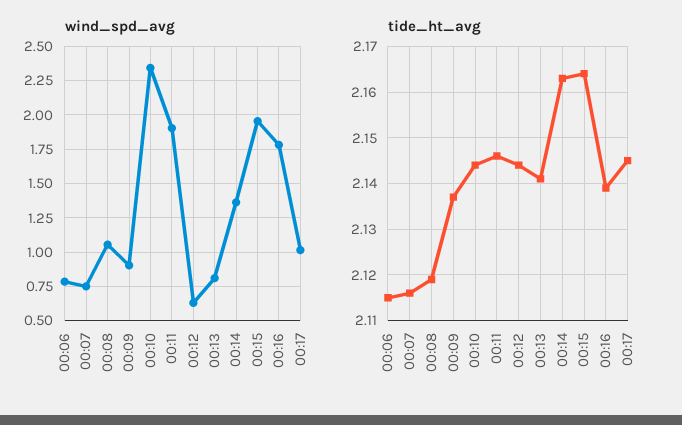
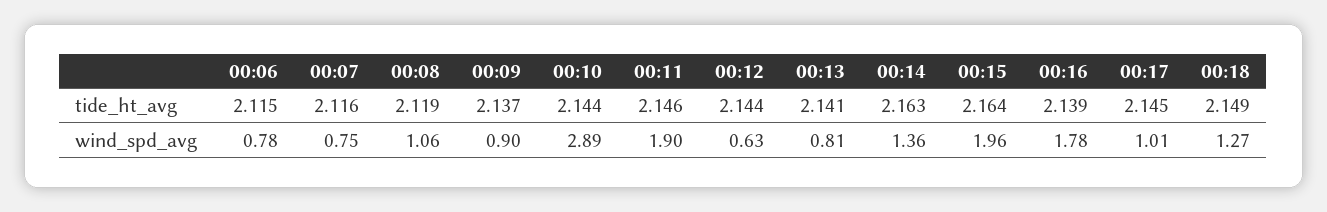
wind_spd_avg, 00:10: 2.35 -> 2.89
tide_ht_avg, 00:18: none -> 2.149
wind_spd_avg, 00:18: none -> 1.27

